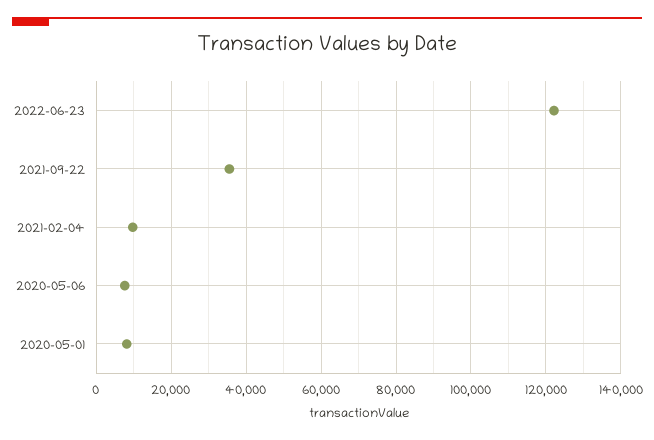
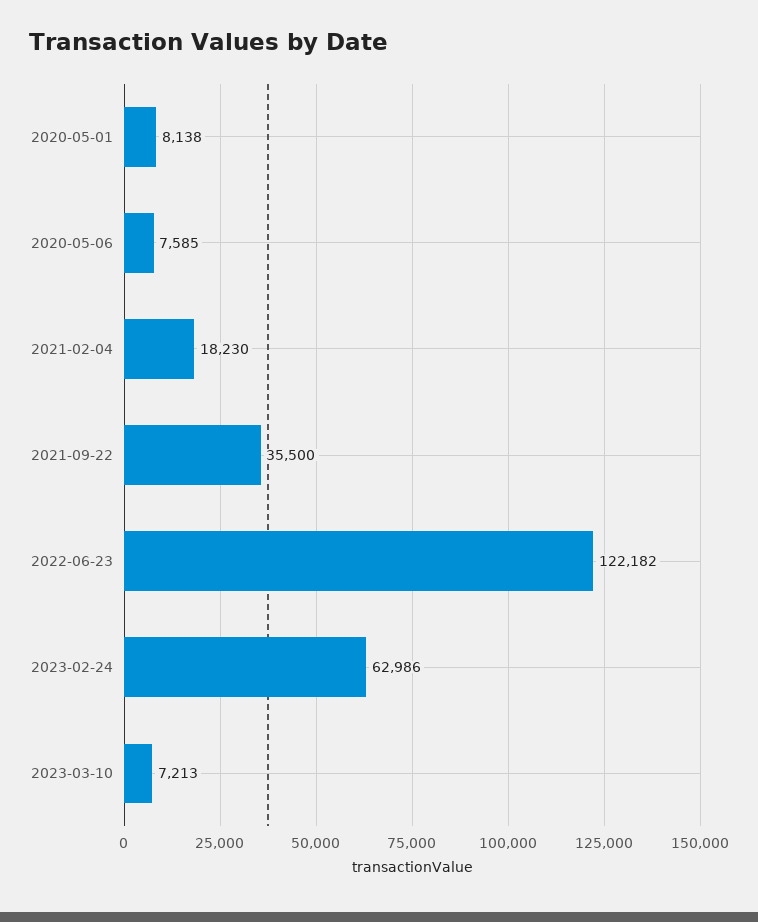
2021-02-04: 10000 -> 18230
2023-02-24: none -> 62986
2023-03-10: none -> 7213

